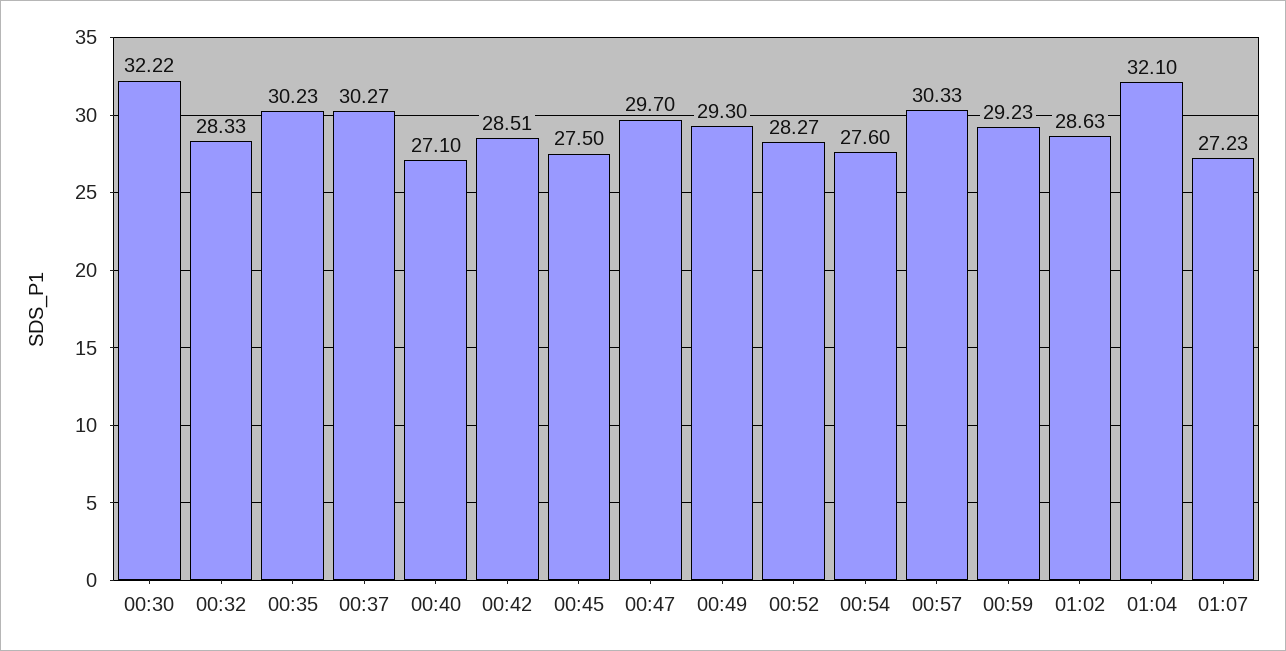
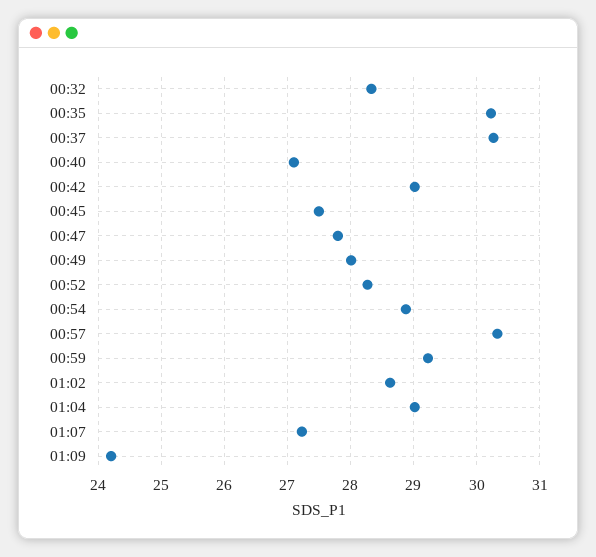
00:30: 32.22 -> none
00:42: 28.51 -> 29
00:47: 29.7 -> 27.8
00:49: 29.3 -> 28
00:54: 27.6 -> 28.9
01:04: 32.1 -> 29
01:09: none -> 24.2

